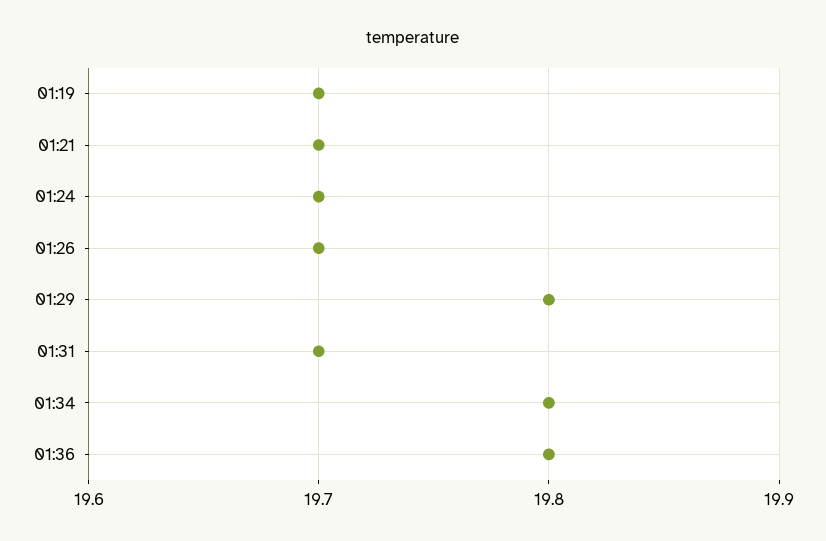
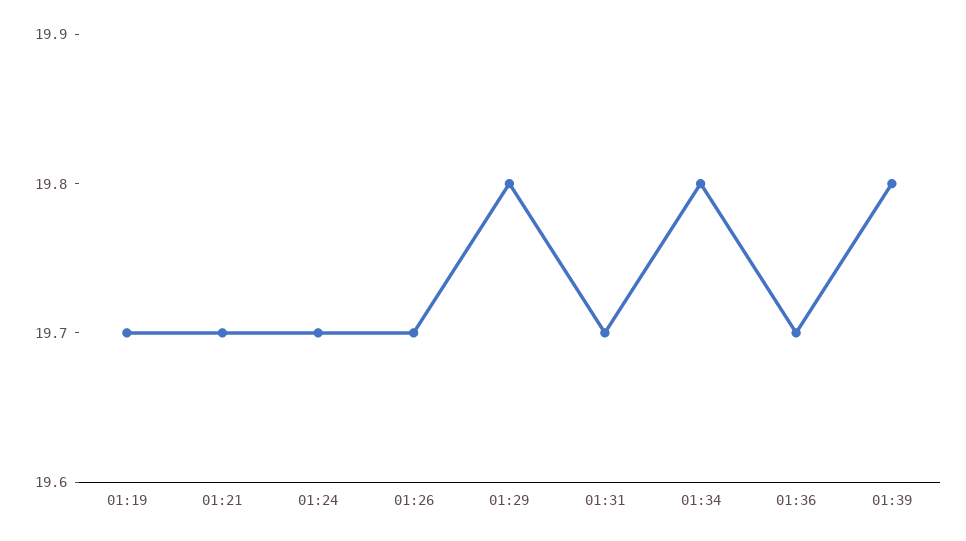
01:36: 19.8 -> 19.7
01:39: none -> 19.8

